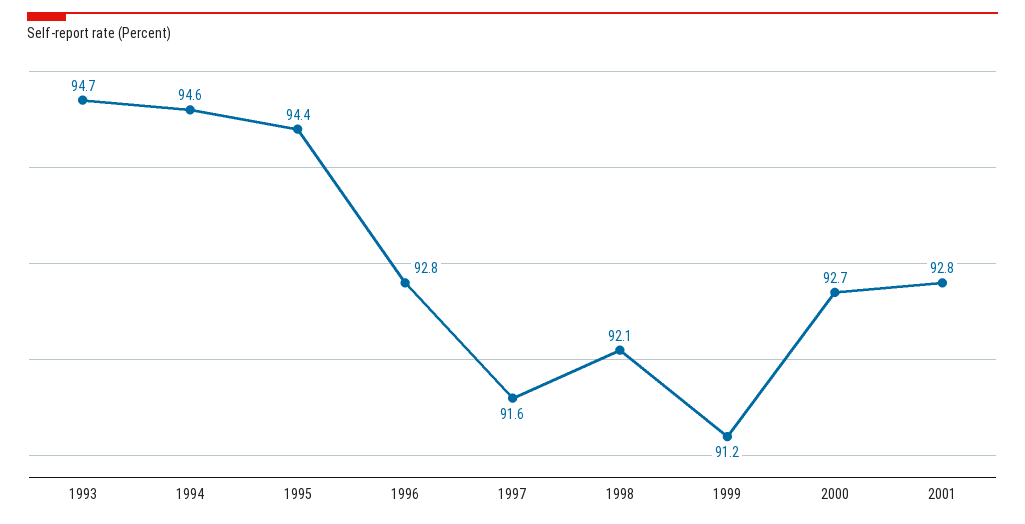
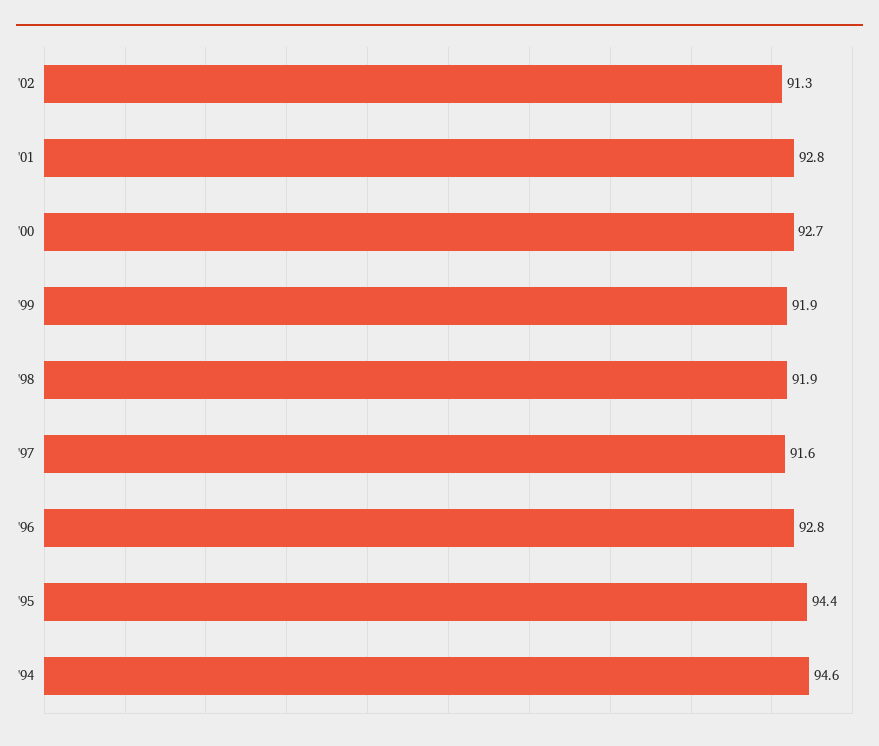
1993: 94.7 -> none
1998: 92.1 -> 91.9
1999: 91.2 -> 91.9
'02: none -> 91.3

